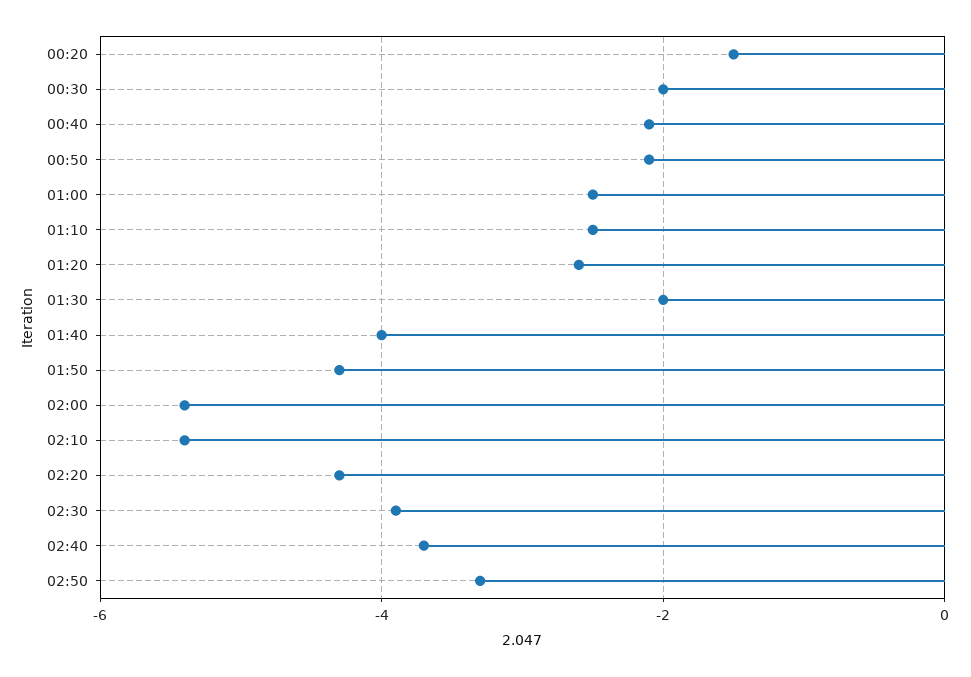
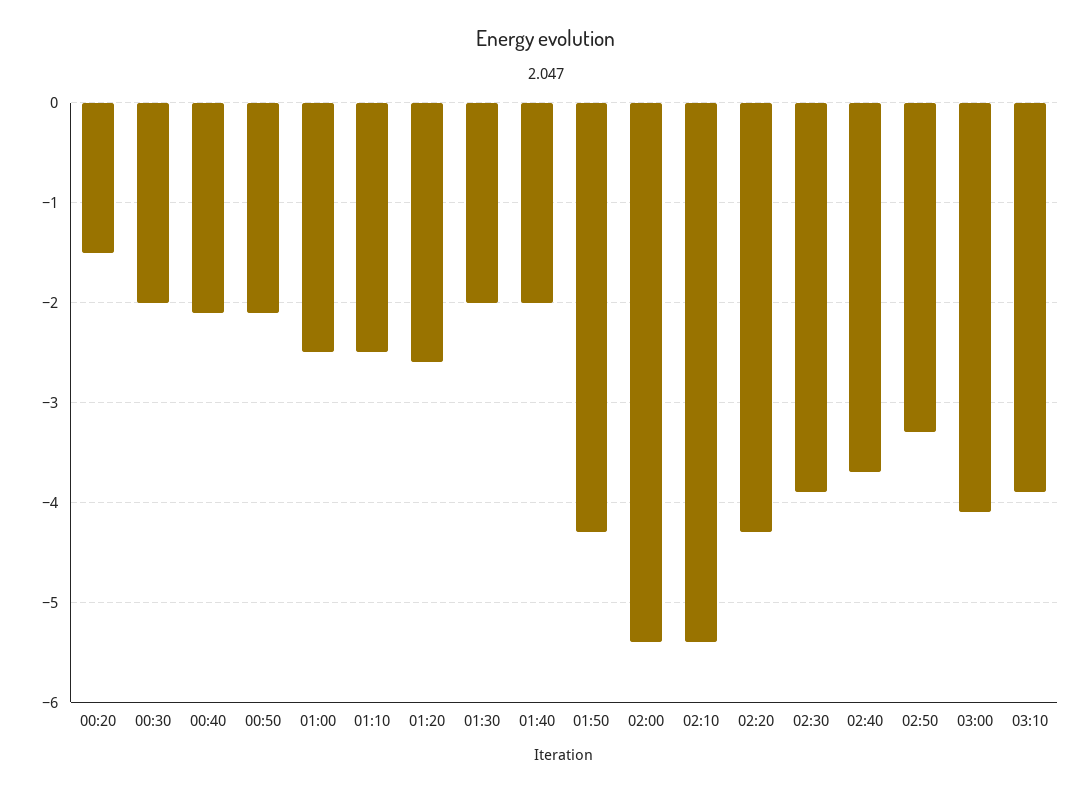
01:40: -4 -> -2
03:00: none -> -4.1
03:10: none -> -3.9

